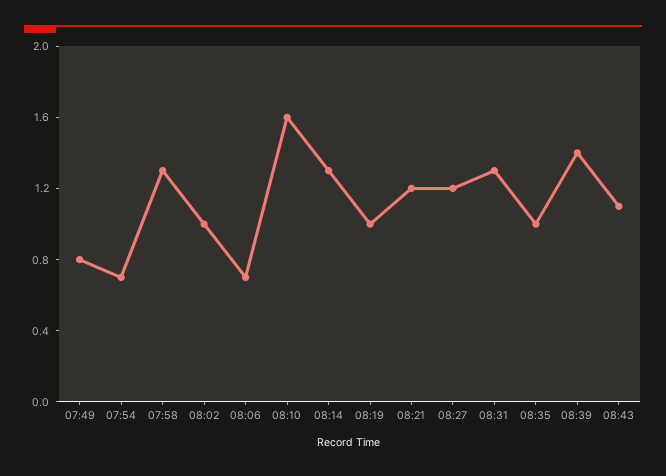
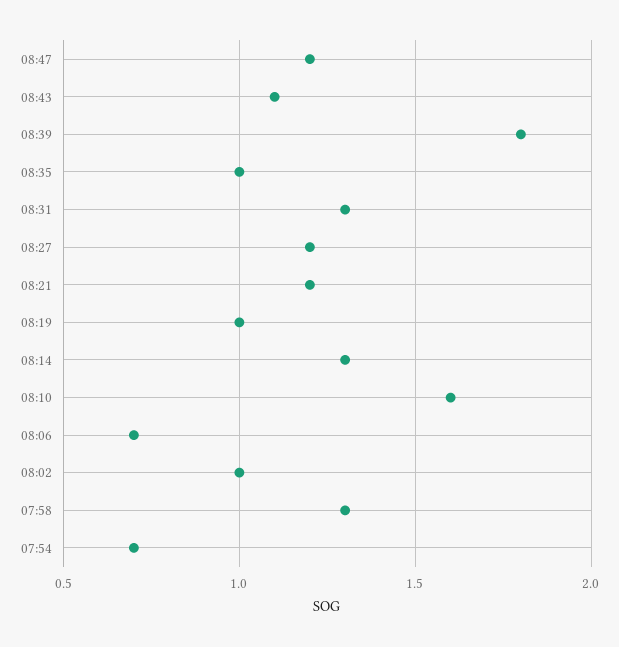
07:49: 0.8 -> none
08:39: 1.4 -> 1.8
08:47: none -> 1.2

